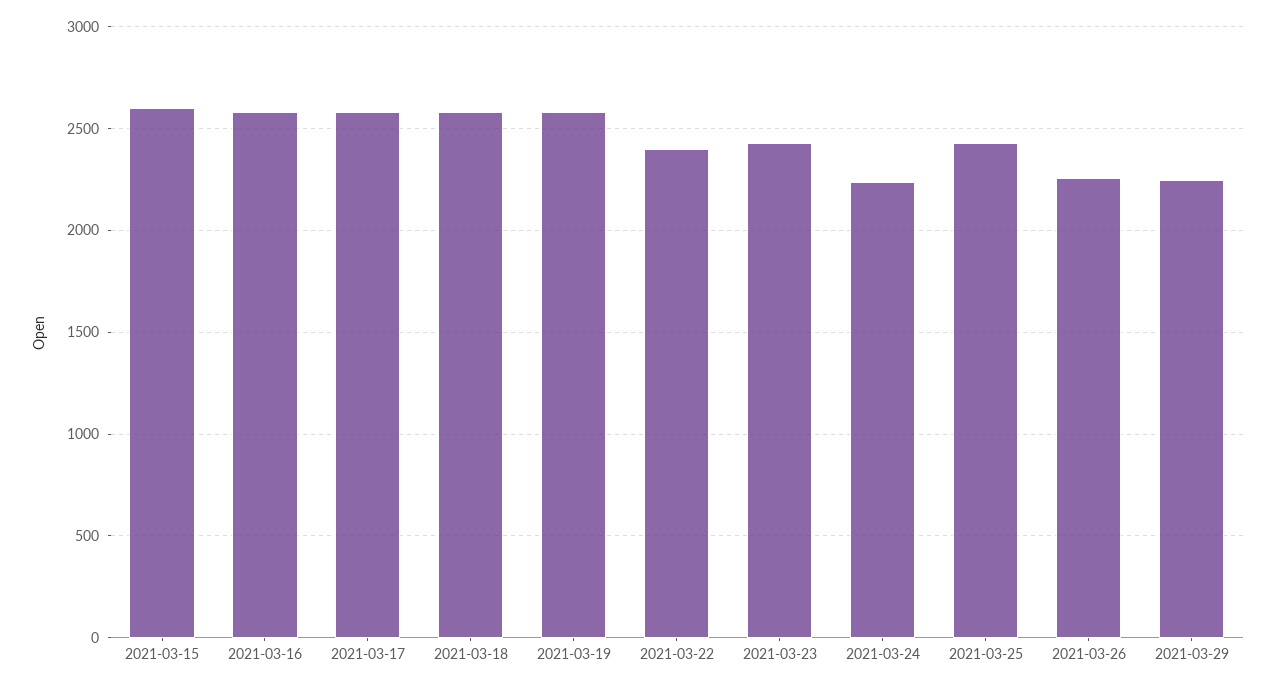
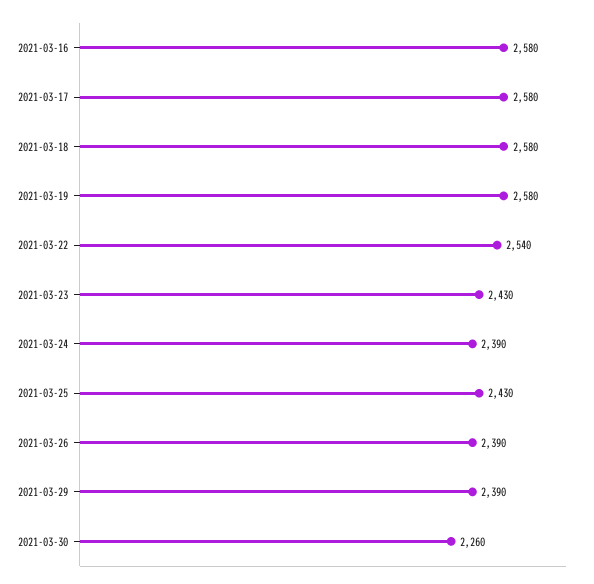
2021-03-15: 2600 -> none
2021-03-22: 2400 -> 2540
2021-03-24: 2250 -> 2390
2021-03-26: 2250 -> 2390
2021-03-29: 2250 -> 2390
2021-03-30: none -> 2260

